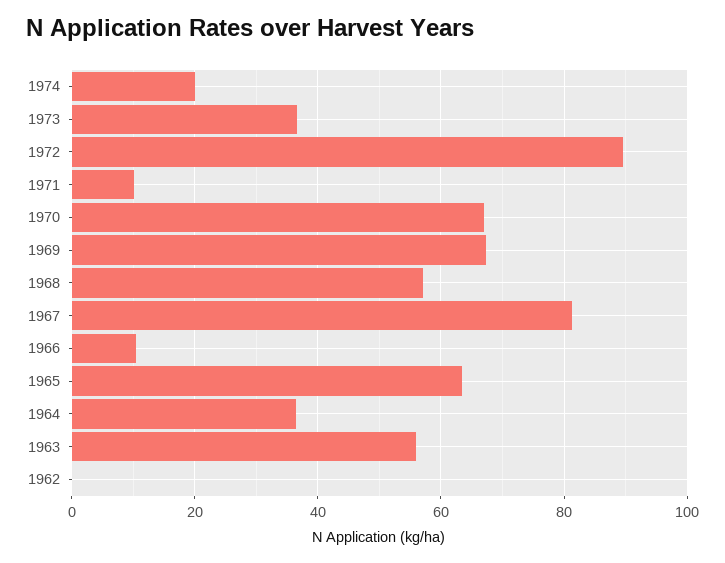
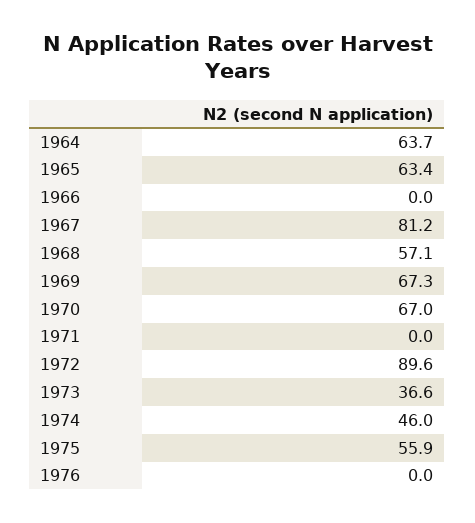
1974: 20 -> 46
1971: 10 -> 0
1966: 10 -> 0
1964: 36 -> 63.7
1963: 56 -> none
1962: 0 -> none
1975: none -> 55.9
1976: none -> 0

